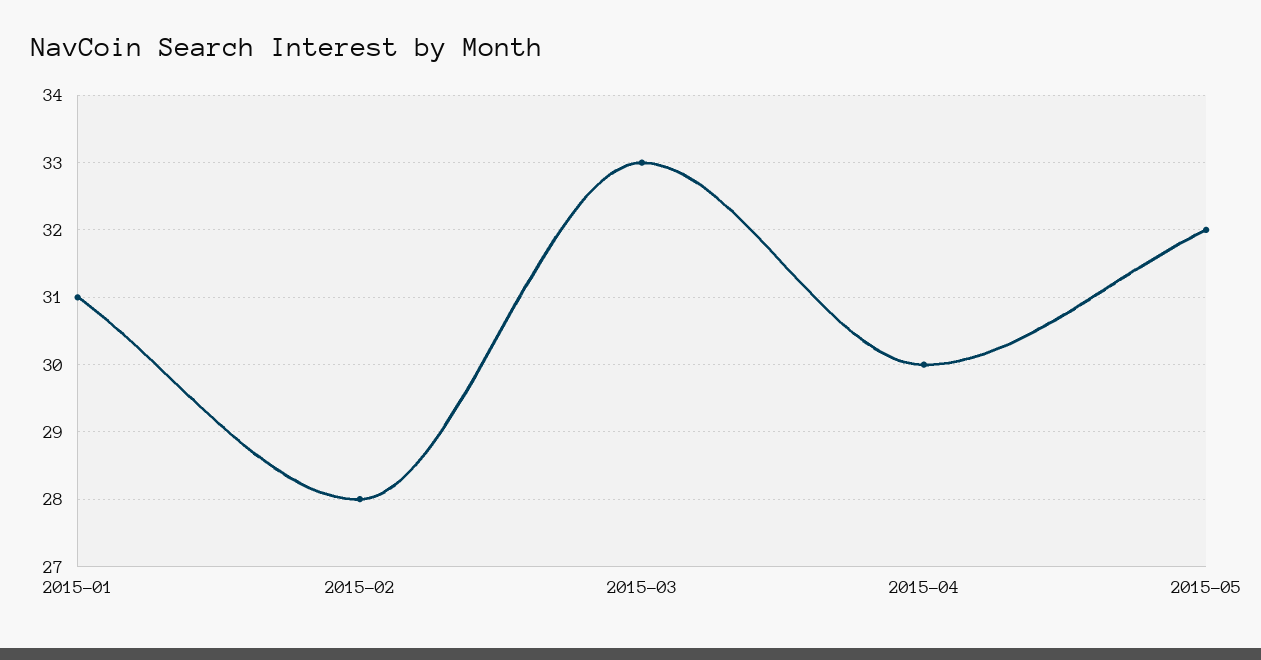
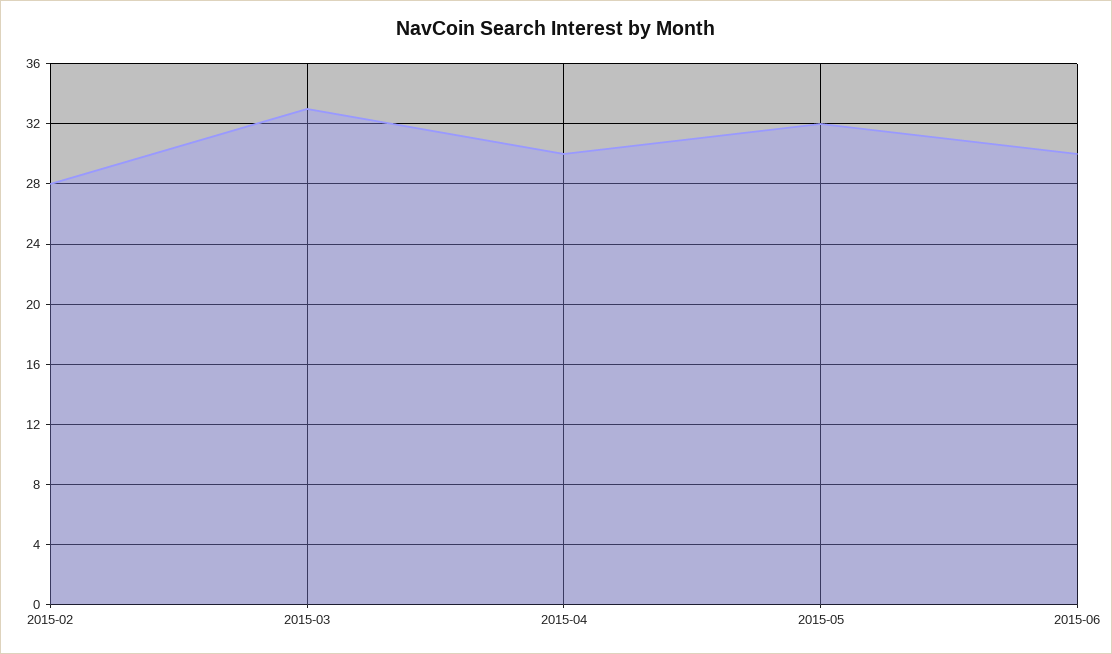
2015-01: 31 -> none
2015-06: none -> 30

